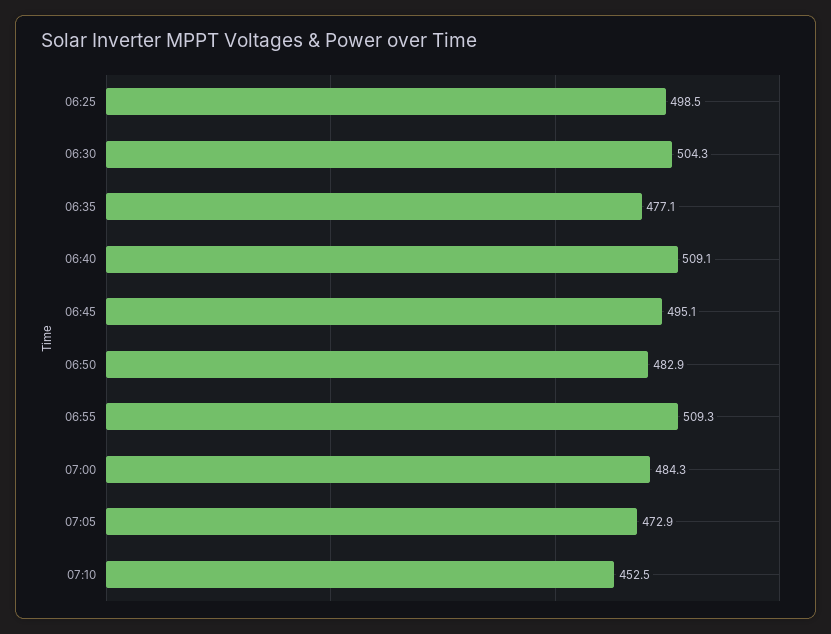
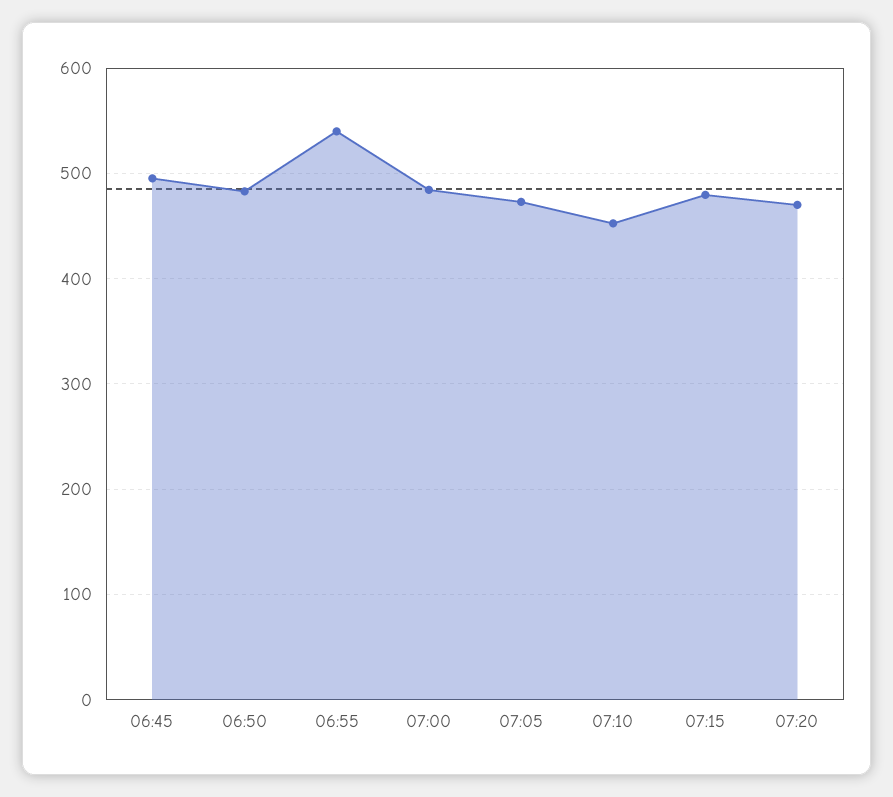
06:25: 498.5 -> none
06:30: 504.3 -> none
06:35: 477.1 -> none
06:40: 509.1 -> none
06:55: 509.3 -> 540
07:15: none -> 480
07:20: none -> 470

